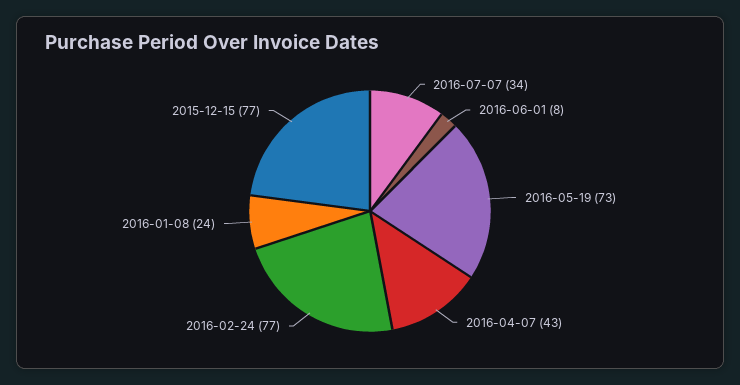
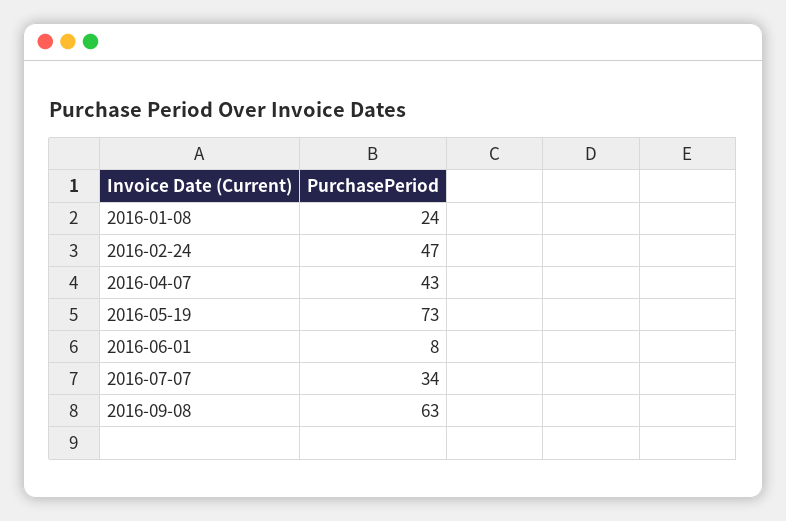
2016-02-24: 77 -> 47
2015-12-15: 77 -> none
2016-09-08: none -> 63

